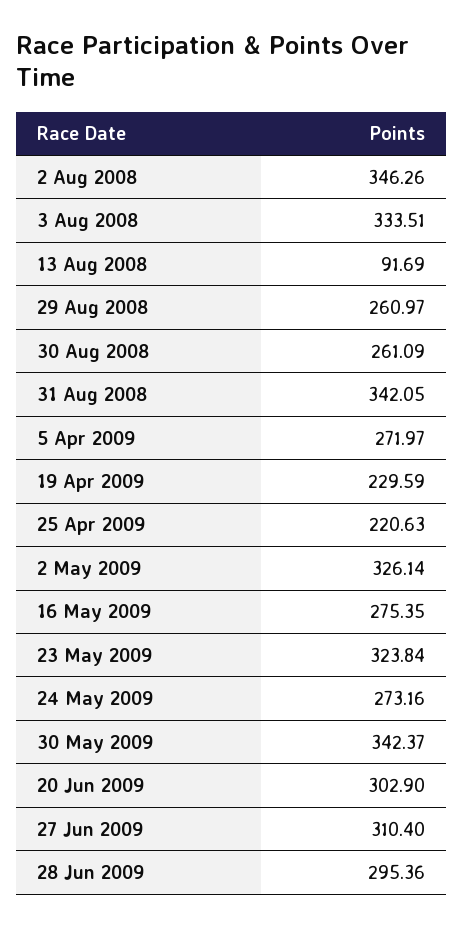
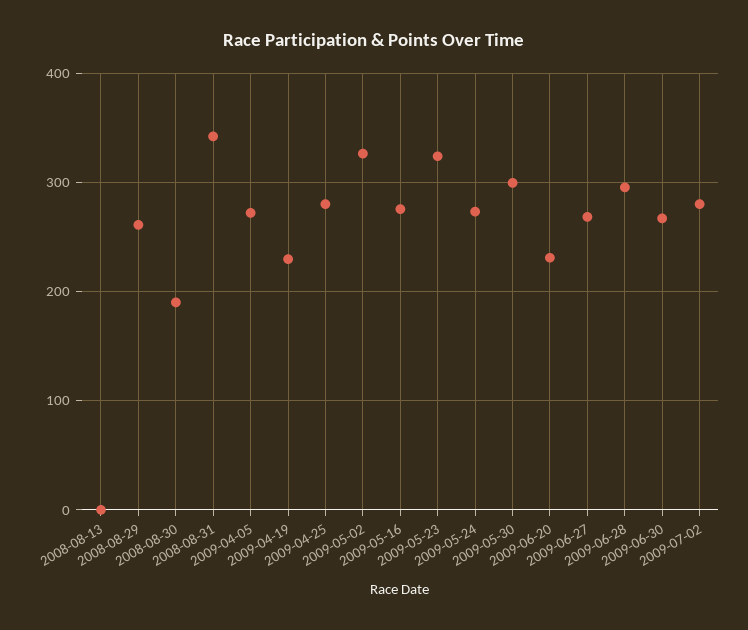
2 Aug 2008: 346.26 -> none
3 Aug 2008: 333.51 -> none
13 Aug 2008: 91.69 -> 0
30 Aug 2008: 261.09 -> 190
25 Apr 2009: 220.63 -> 280
30 May 2009: 342.37 -> 300
20 Jun 2009: 302.9 -> 230
27 Jun 2009: 310.4 -> 270
2009-06-30: none -> 270
2009-07-02: none -> 280

